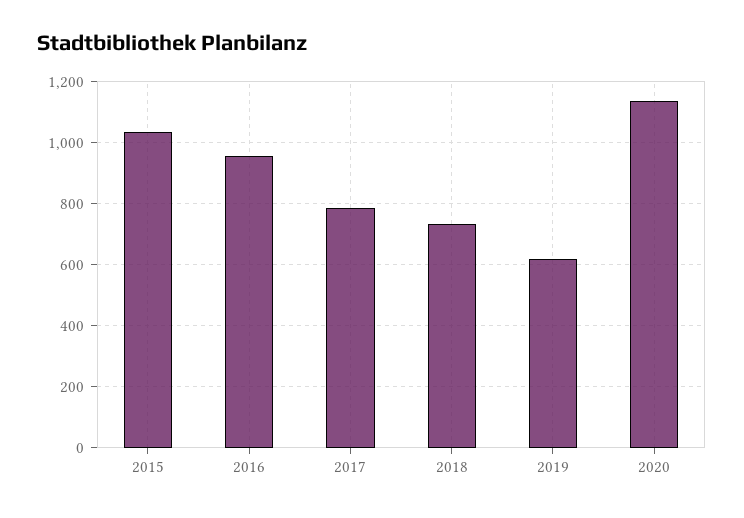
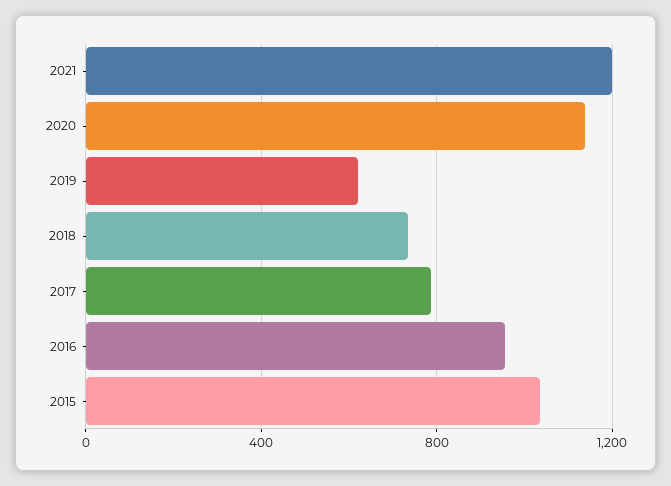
2021: none -> 1200

